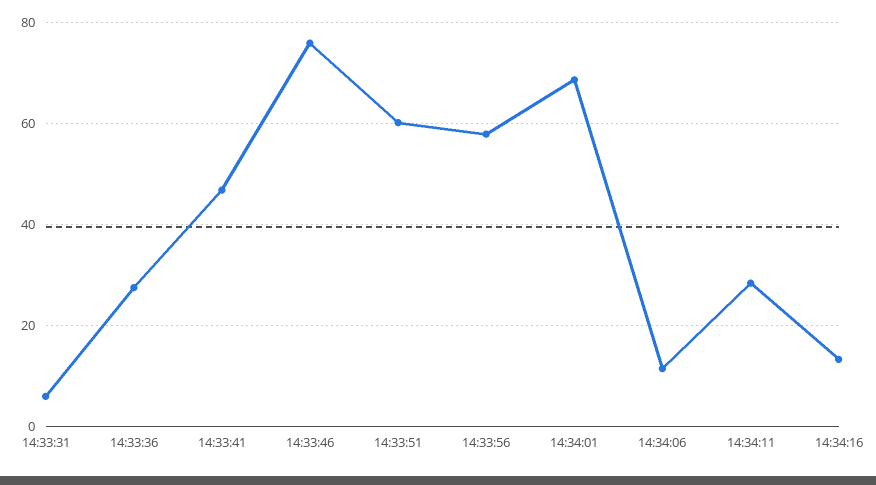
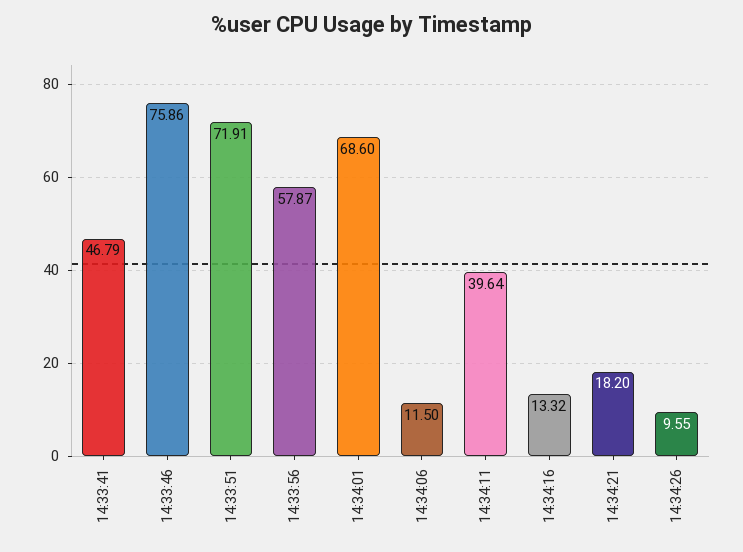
14:33:31: 6 -> none
14:33:36: 28 -> none
14:33:51: 60 -> 71.91
14:34:11: 28 -> 39.64
14:34:21: none -> 18.2
14:34:26: none -> 9.55

